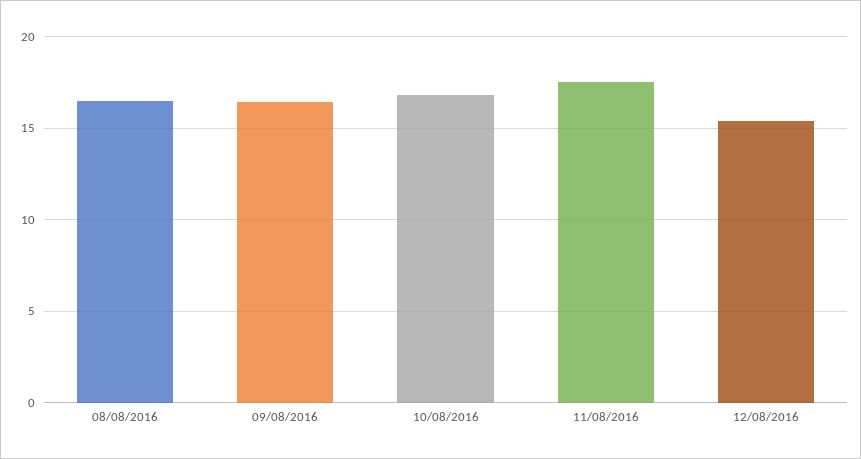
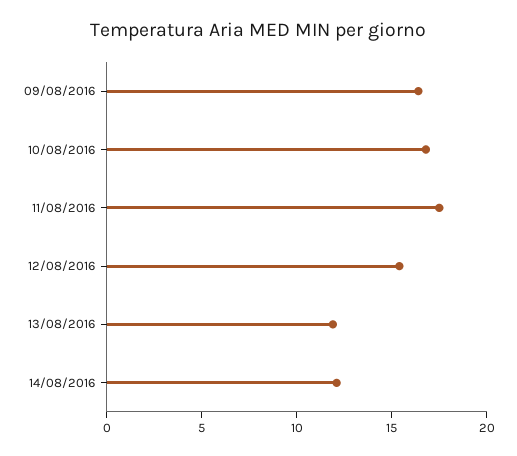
08/08/2016: 16.5 -> none
13/08/2016: none -> 12
14/08/2016: none -> 12

